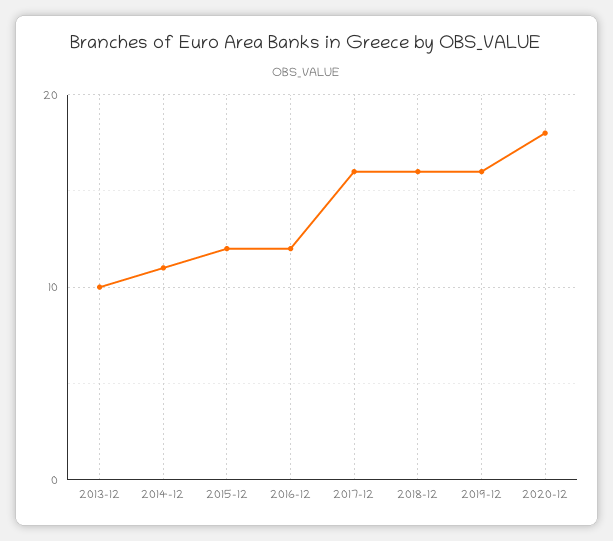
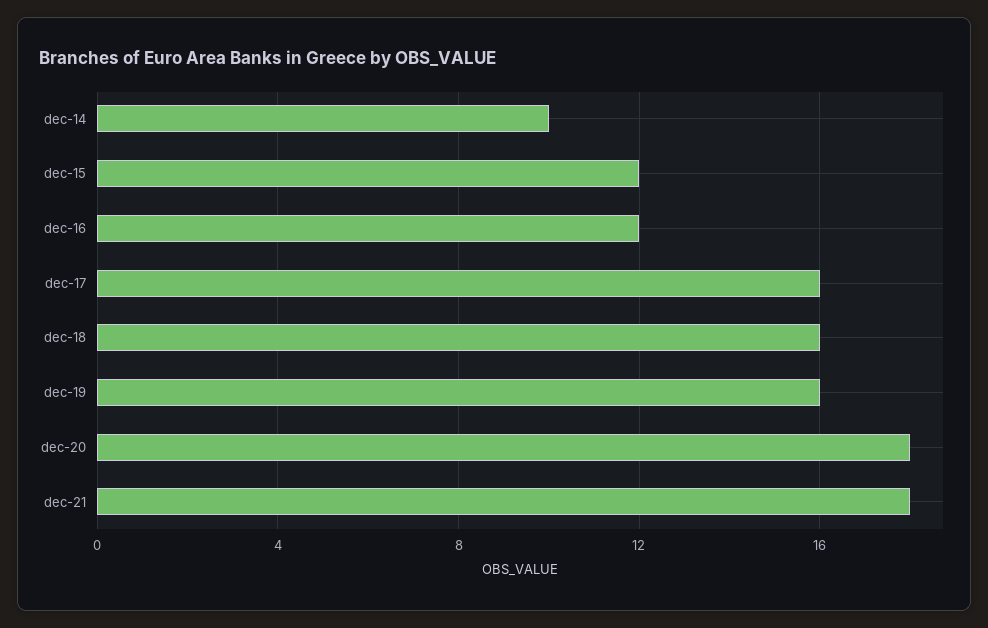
2013-12: 10 -> none
2014-12: 11 -> 10
dec-21: none -> 18

